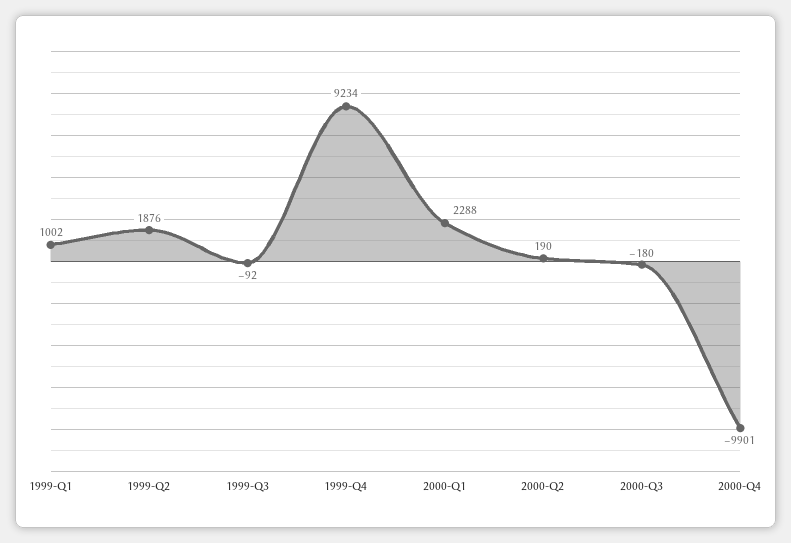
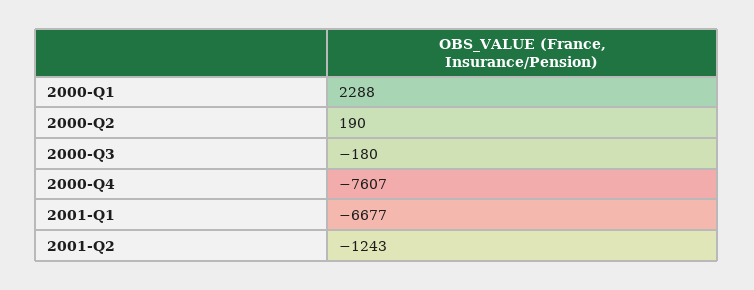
1999-Q1: 1002 -> none
1999-Q2: 1876 -> none
1999-Q3: -92 -> none
1999-Q4: 9234 -> none
2000-Q4: -9901 -> -7607
2001-Q1: none -> -6677
2001-Q2: none -> -1243

